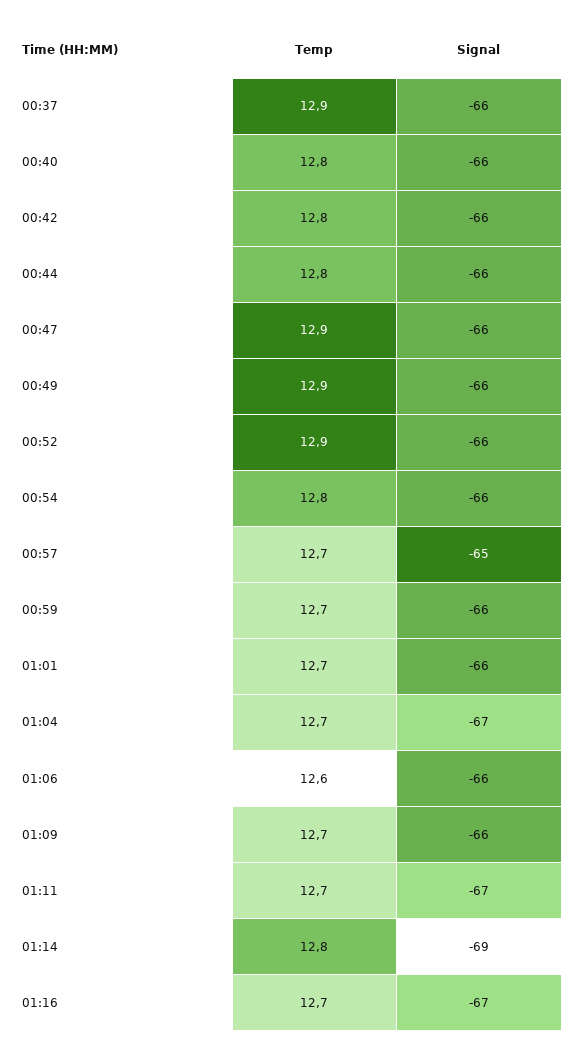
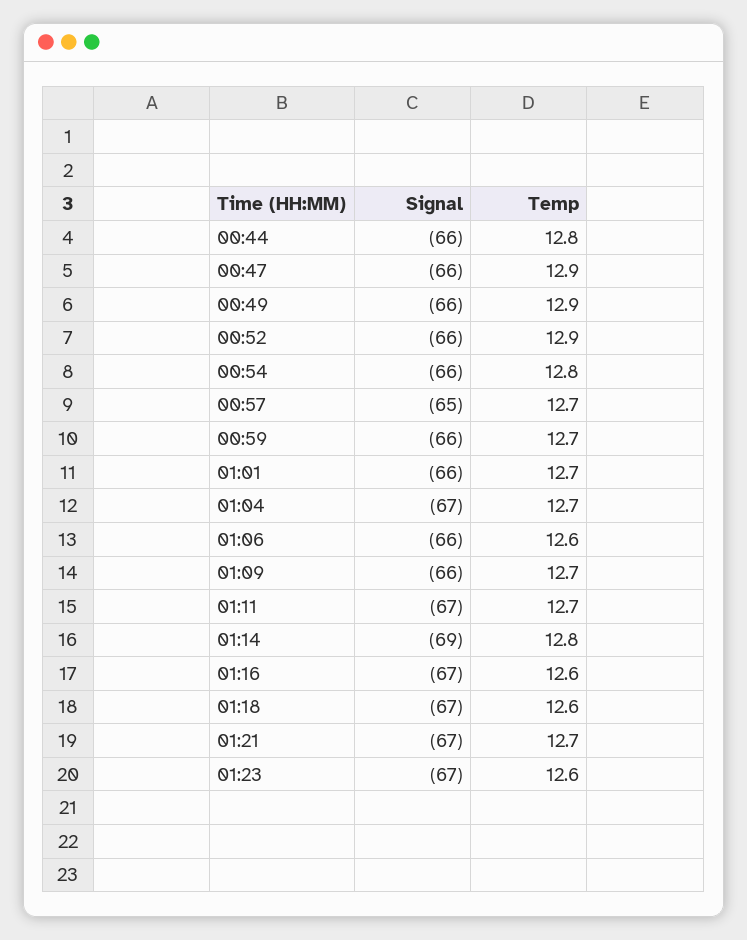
Temp, 00:37: 12.9 -> none
Signal, 00:37: -66 -> none
Temp, 00:40: 12.8 -> none
Signal, 00:40: -66 -> none
Temp, 00:42: 12.8 -> none
Signal, 00:42: -66 -> none
Temp, 01:16: 12.7 -> 12.6
Signal, 01:18: none -> -67
Temp, 01:18: none -> 12.6
Signal, 01:21: none -> -67
Temp, 01:21: none -> 12.7
Signal, 01:23: none -> -67
Temp, 01:23: none -> 12.6

